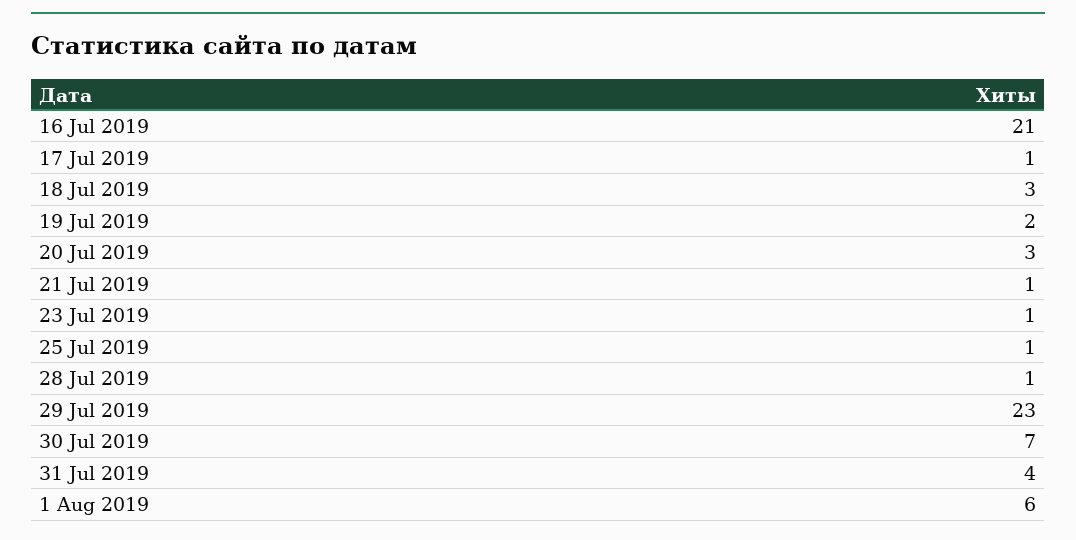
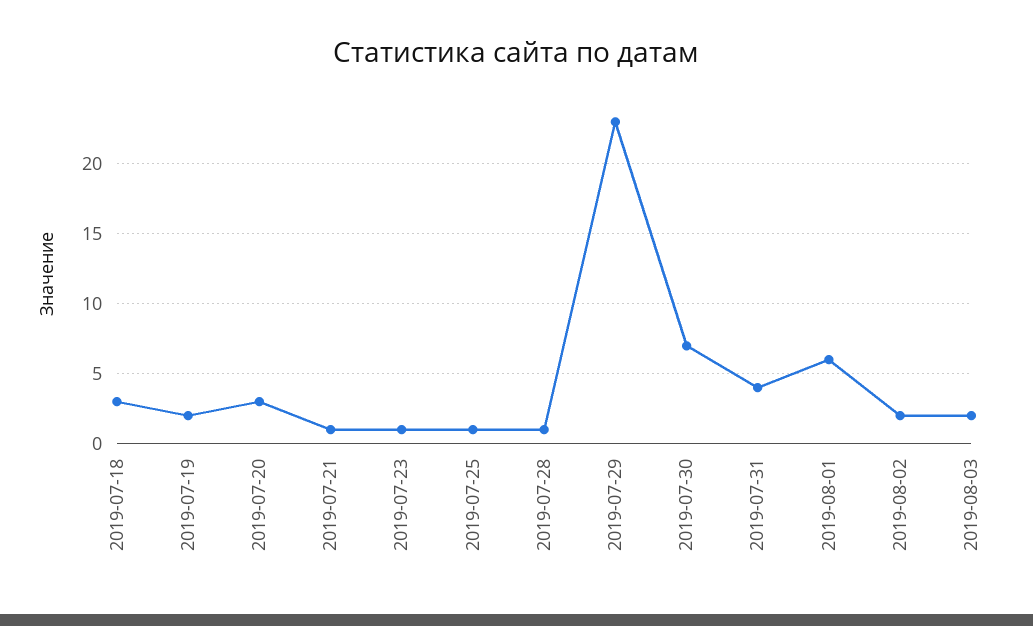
16 Jul 2019: 21 -> none
17 Jul 2019: 1 -> none
2019-08-02: none -> 2
2019-08-03: none -> 2

